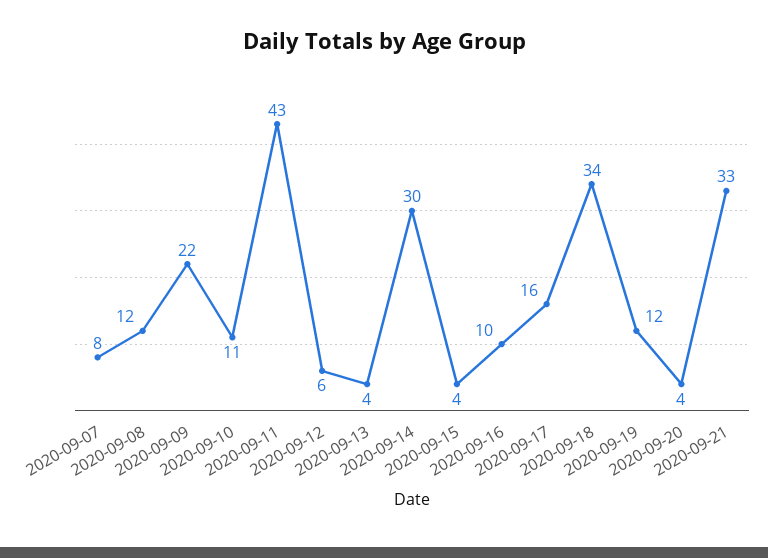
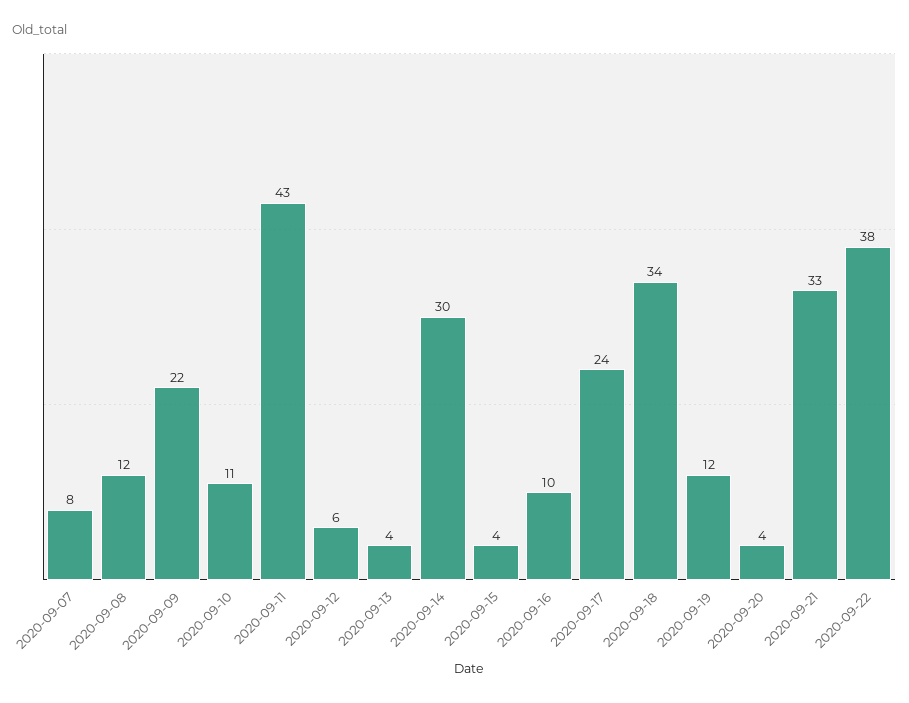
2020-09-17: 16 -> 24
2020-09-22: none -> 38

